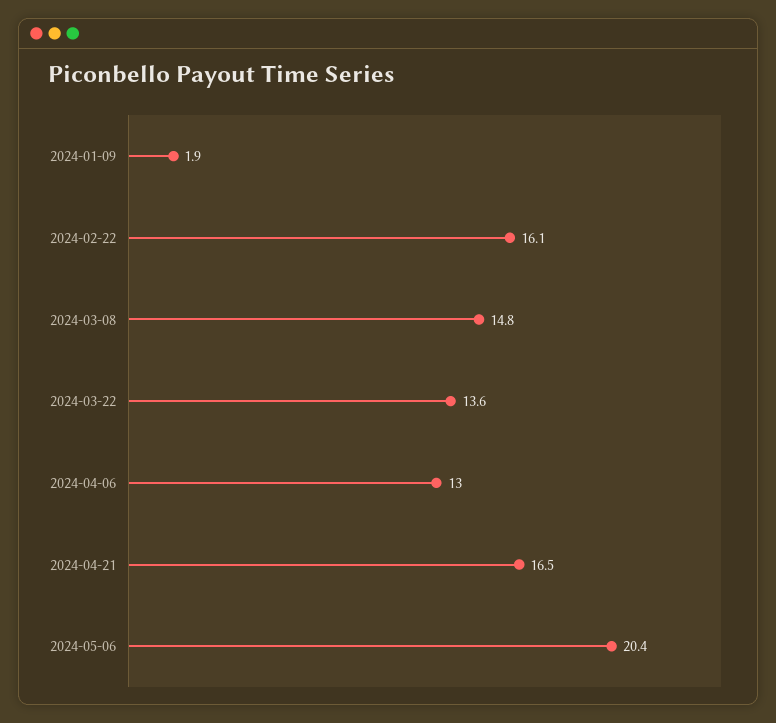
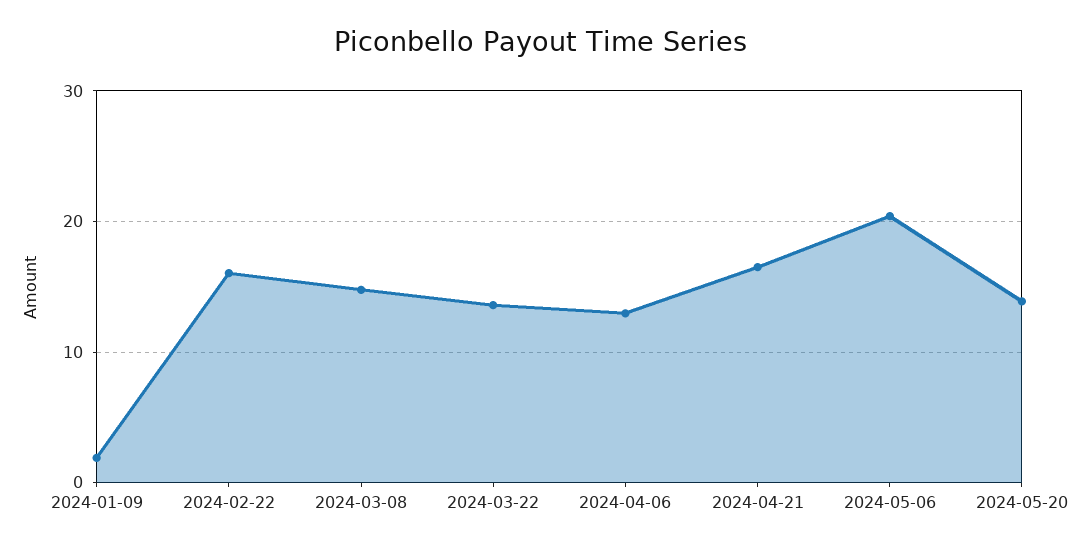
2024-05-20: none -> 14

